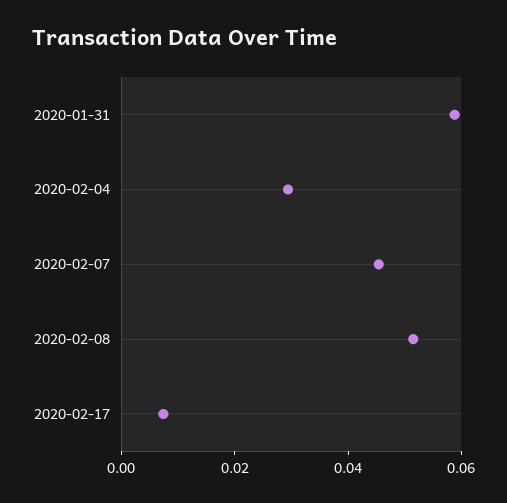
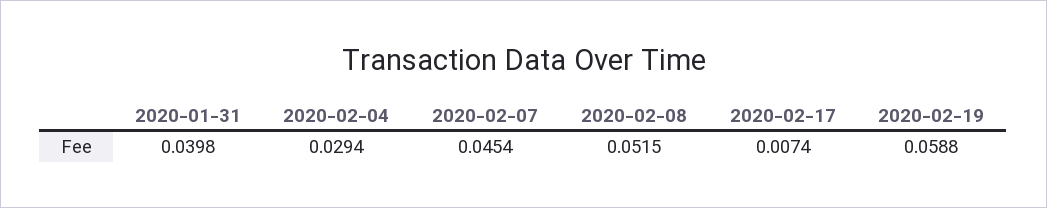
2020-01-31: 0.06 -> 0.0398
2020-02-19: none -> 0.0588

